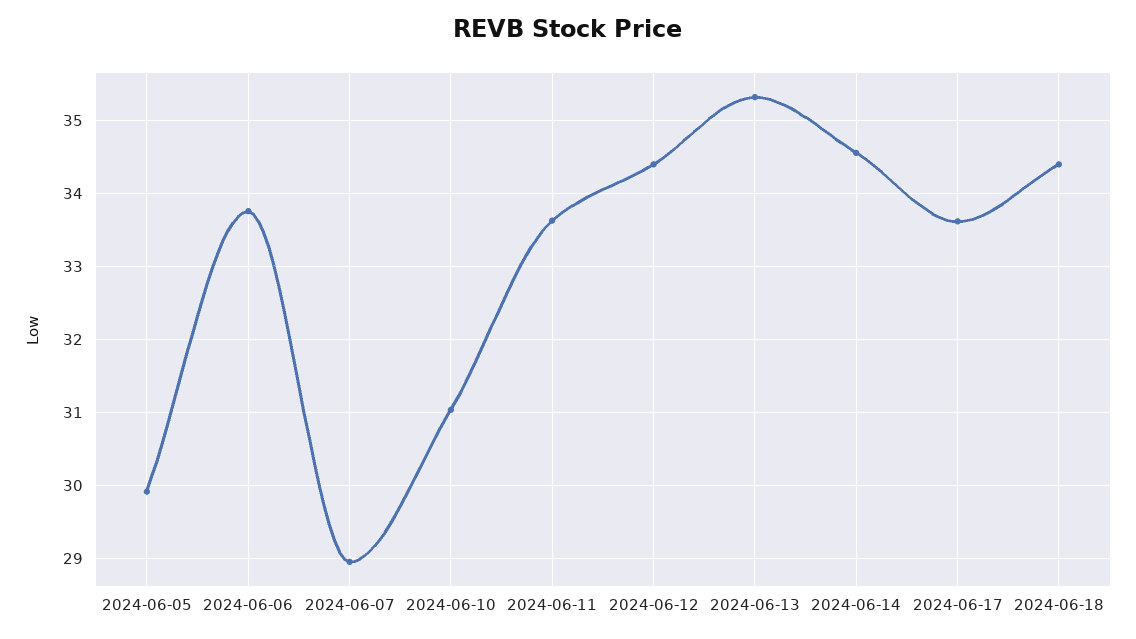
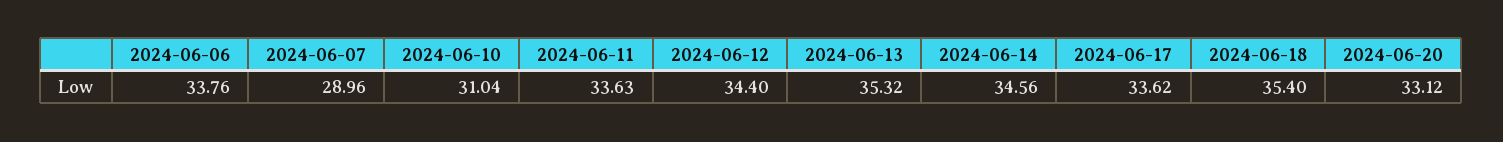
2024-06-05: 29.9 -> none
2024-06-18: 34.4 -> 35.4
2024-06-20: none -> 33.12

